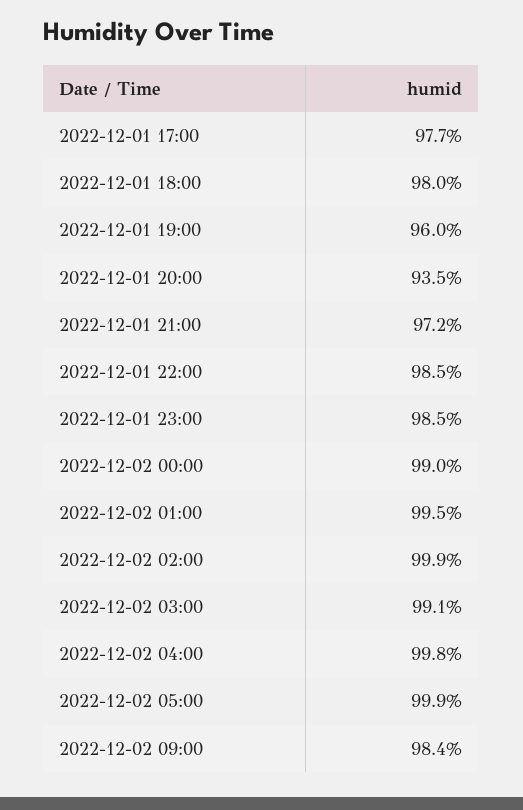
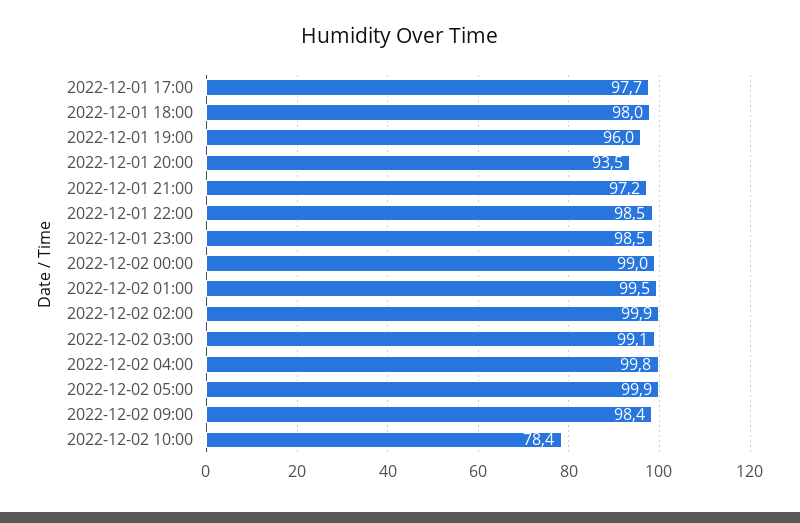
2022-12-02 10:00: none -> 78.4

